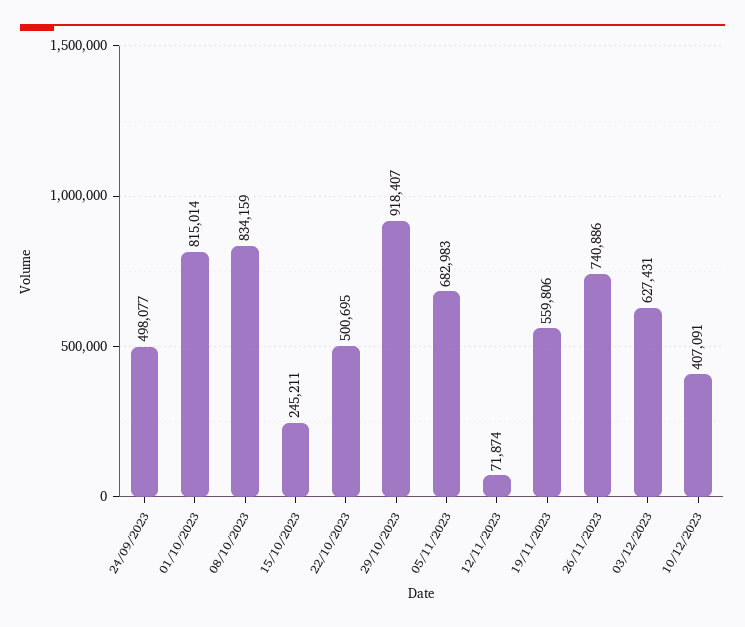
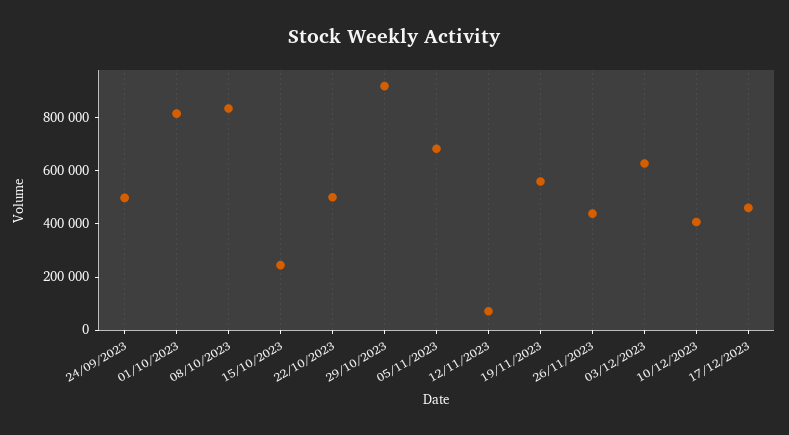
26/11/2023: 740886 -> 450000
17/12/2023: none -> 450000

